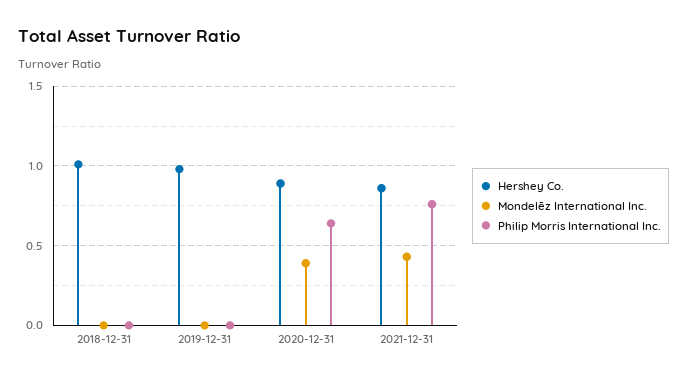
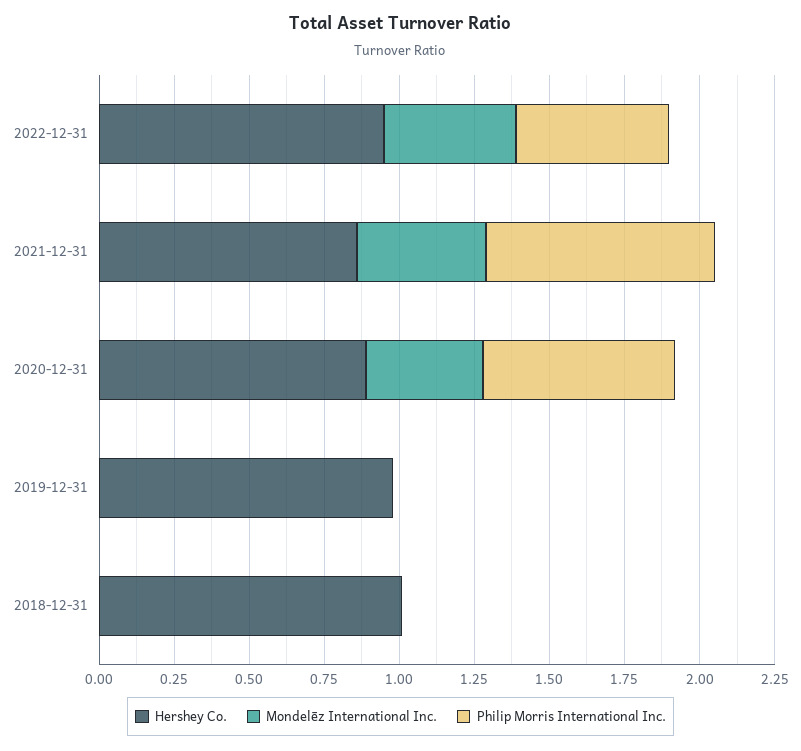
Hershey Co., 2022-12-31: none -> 0.95
Mondelēz International Inc., 2022-12-31: none -> 0.45
Philip Morris International Inc., 2022-12-31: none -> 0.5

